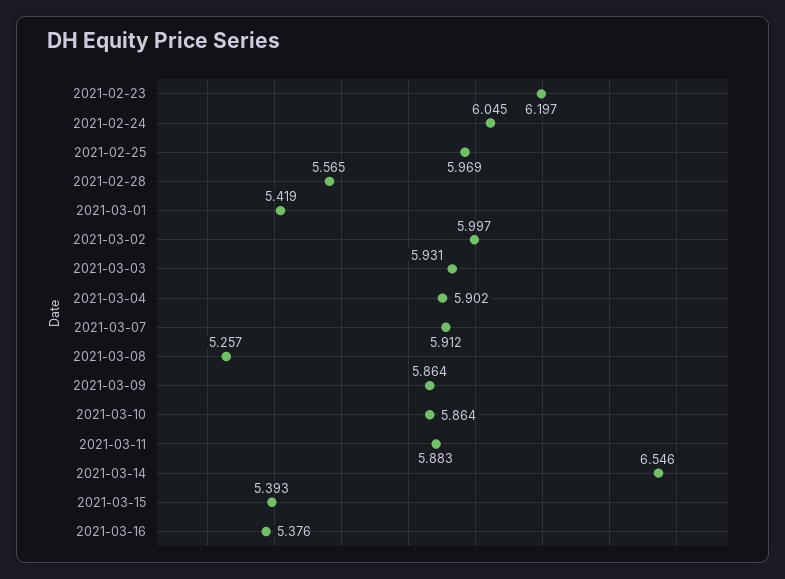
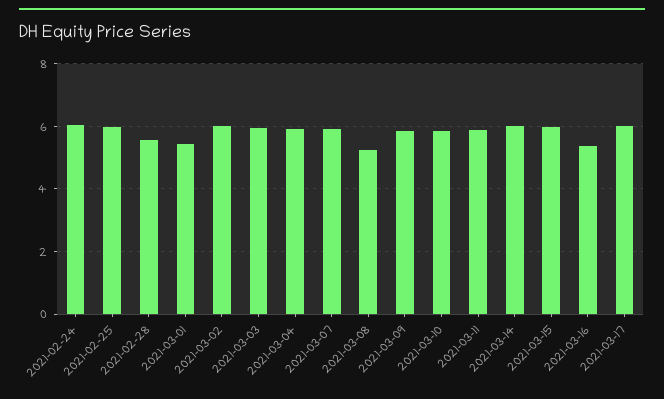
2021-02-23: 6.197 -> none
2021-03-14: 6.546 -> 6
2021-03-15: 5.393 -> 6
2021-03-17: none -> 6

